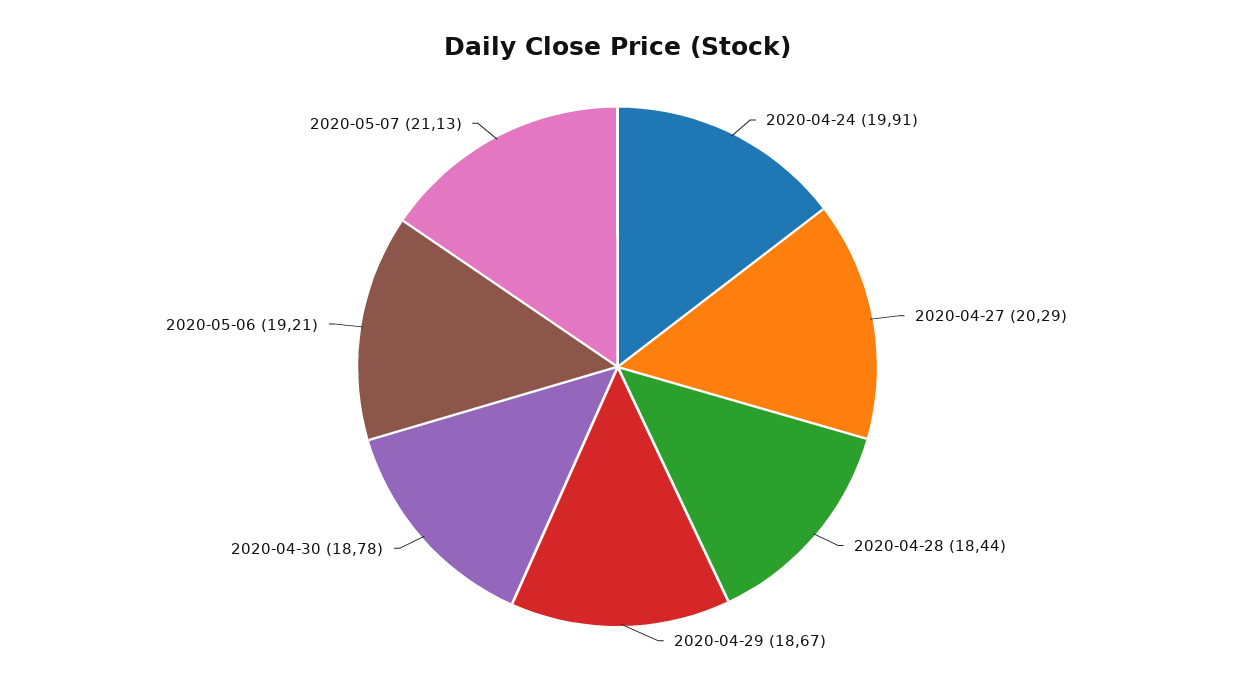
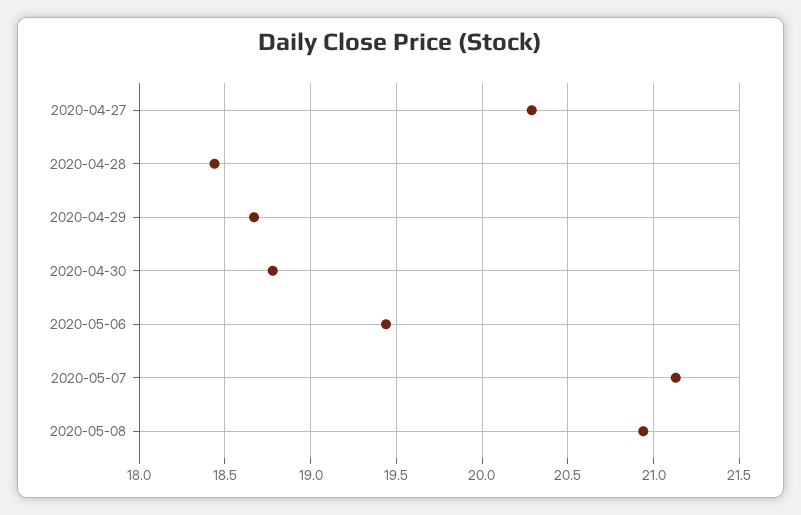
2020-04-24: 19.91 -> none
2020-05-06: 19.21 -> 19.45
2020-05-08: none -> 20.95

